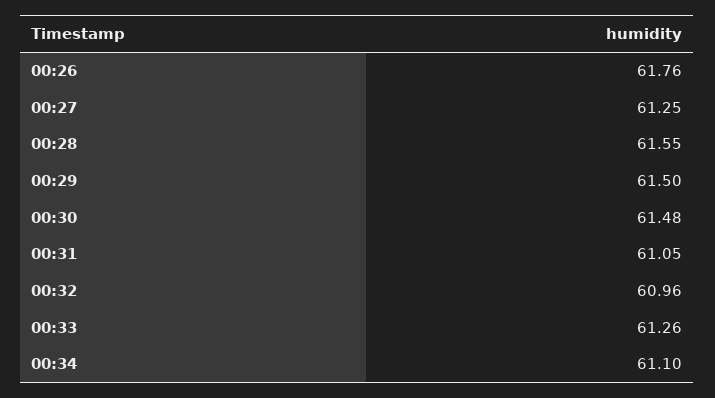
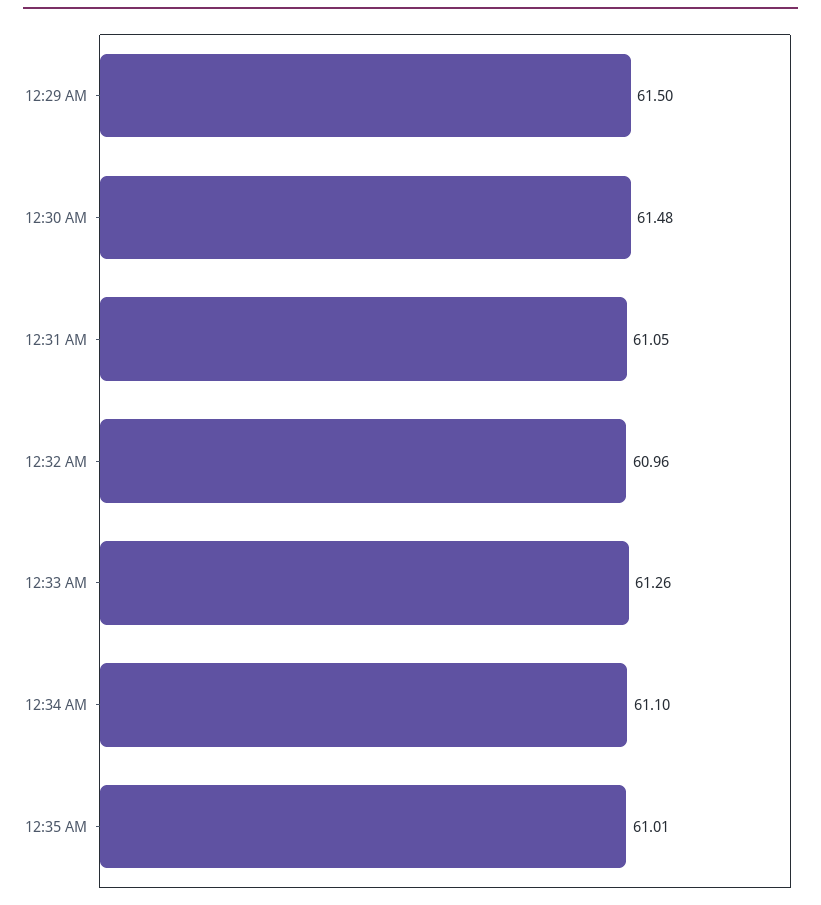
00:26: 61.76 -> none
00:27: 61.25 -> none
00:28: 61.55 -> none
12:35 AM: none -> 61.01

